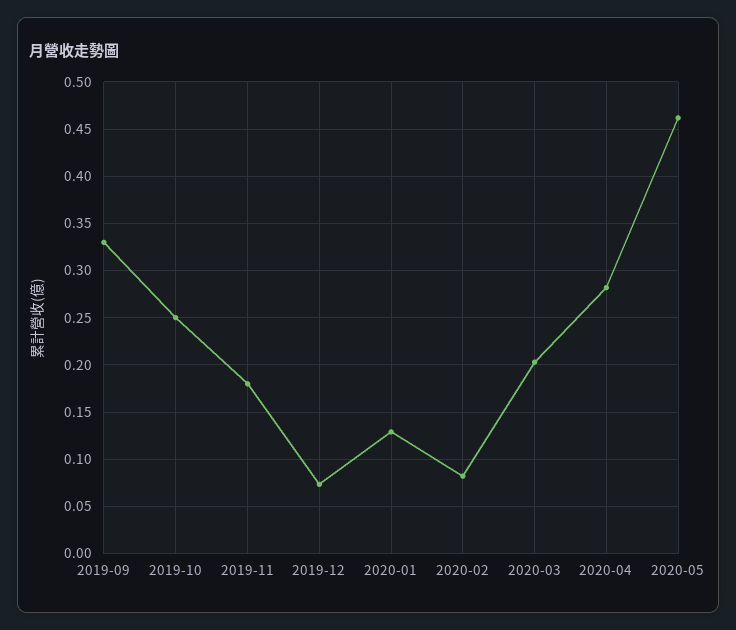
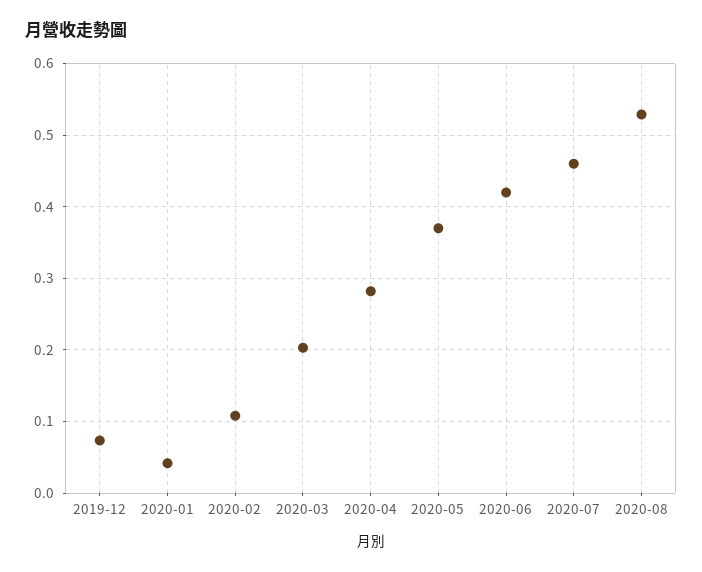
2019-09: 0.33 -> none
2019-10: 0.25 -> none
2019-11: 0.18 -> none
2020-01: 0.13 -> 0.04
2020-02: 0.08 -> 0.11
2020-05: 0.46 -> 0.37
2020-06: none -> 0.42
2020-07: none -> 0.46
2020-08: none -> 0.53

